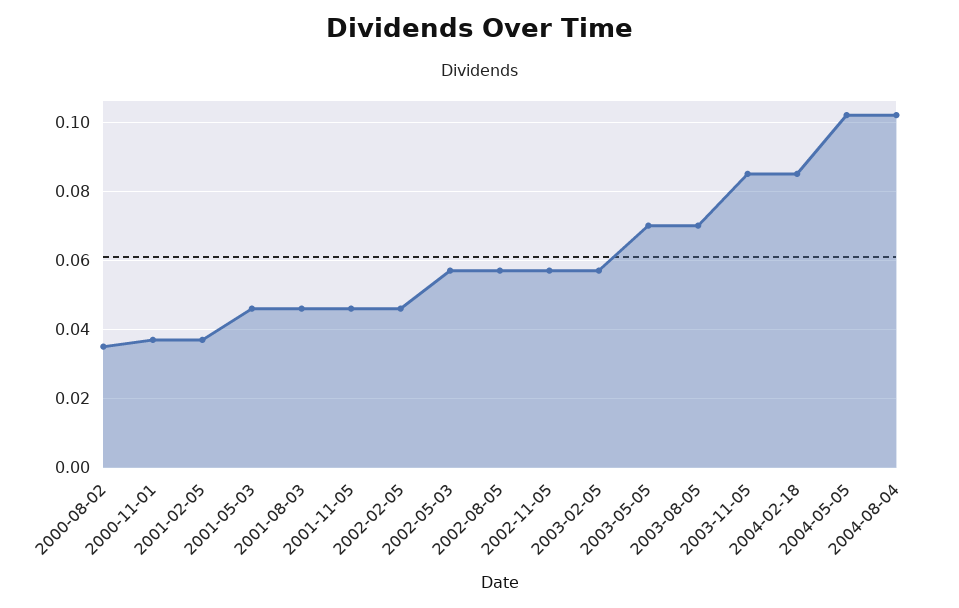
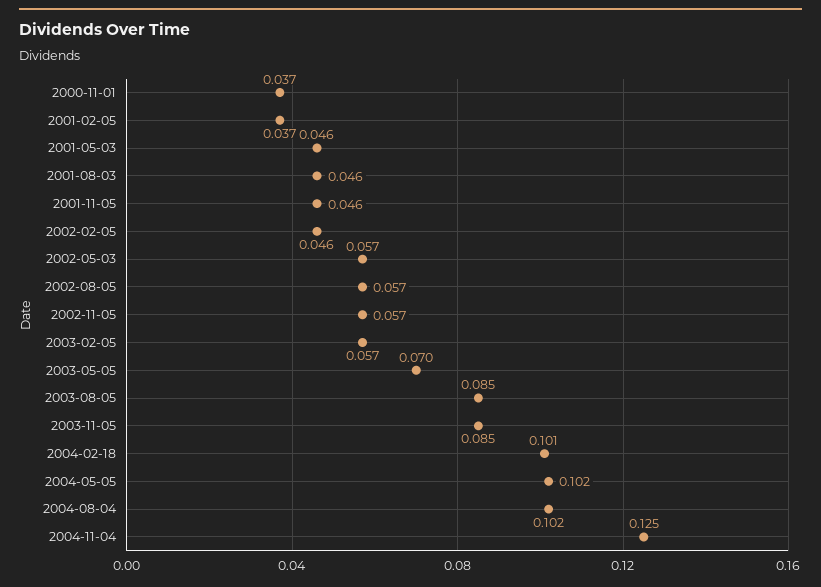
2000-08-02: 0.035 -> none
2003-08-05: 0.07 -> 0.085
2004-02-18: 0.085 -> 0.101
2004-11-04: none -> 0.125

